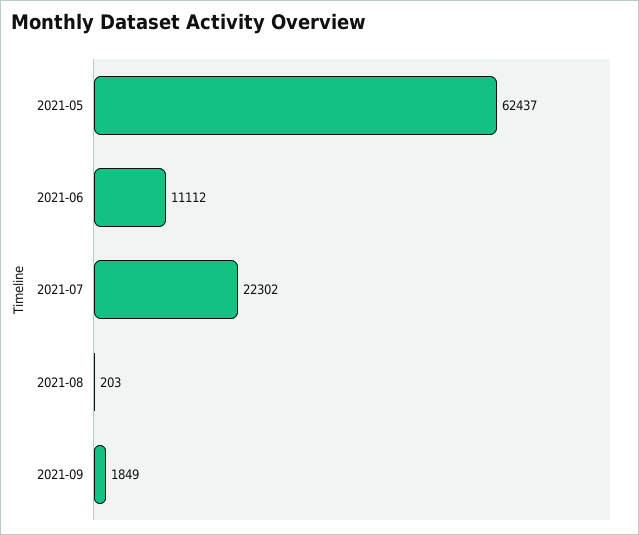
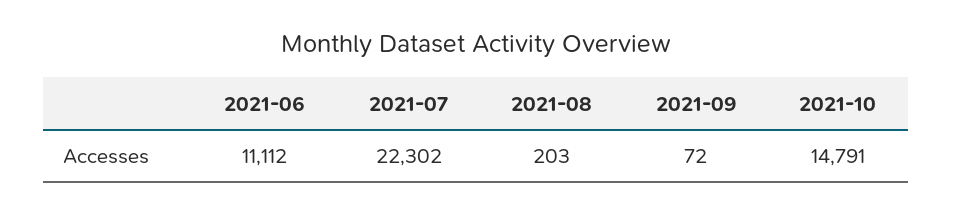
2021-05: 62437 -> none
2021-09: 1849 -> 72
2021-10: none -> 14791

